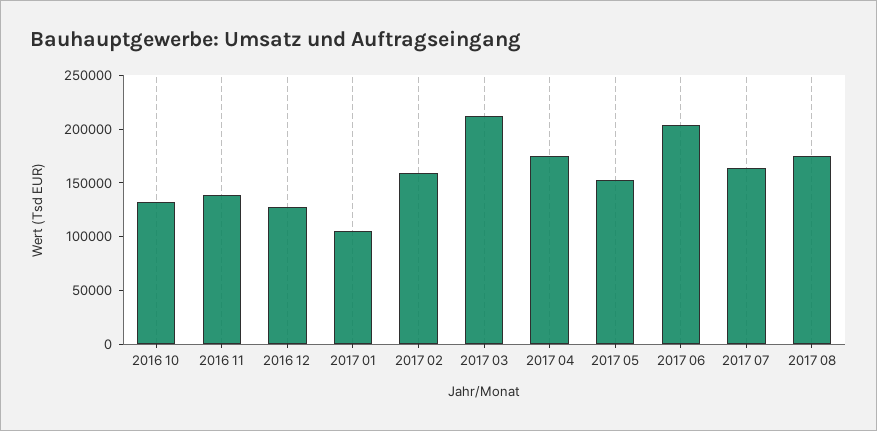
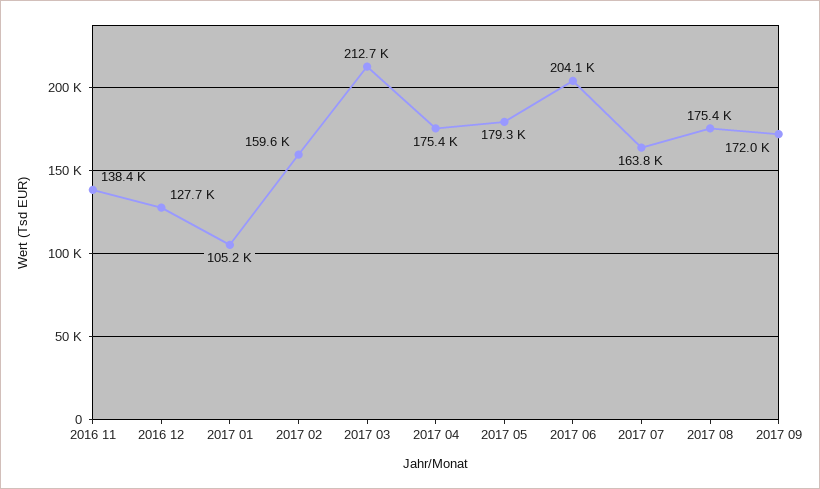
2016 10: 130000 -> none
2017 05: 150000 -> 179300
2017 09: none -> 172000

